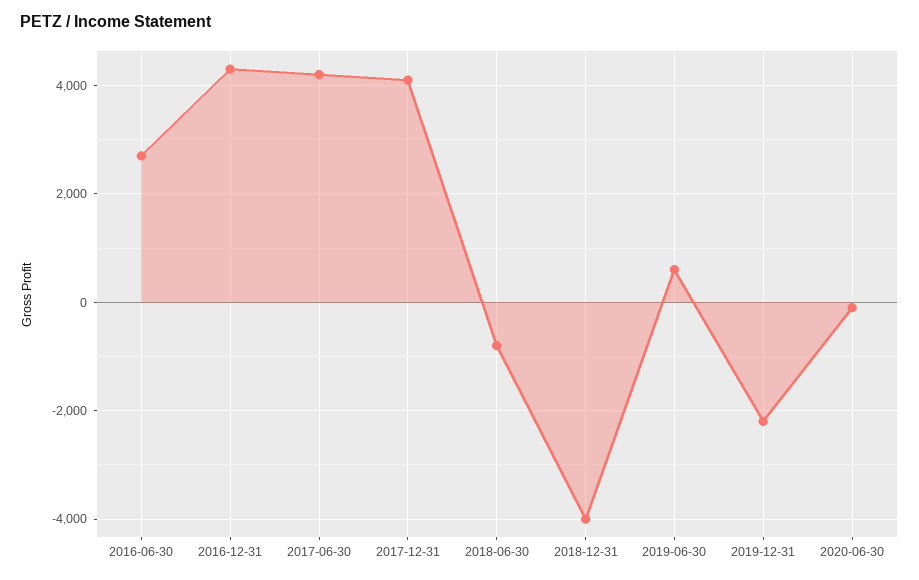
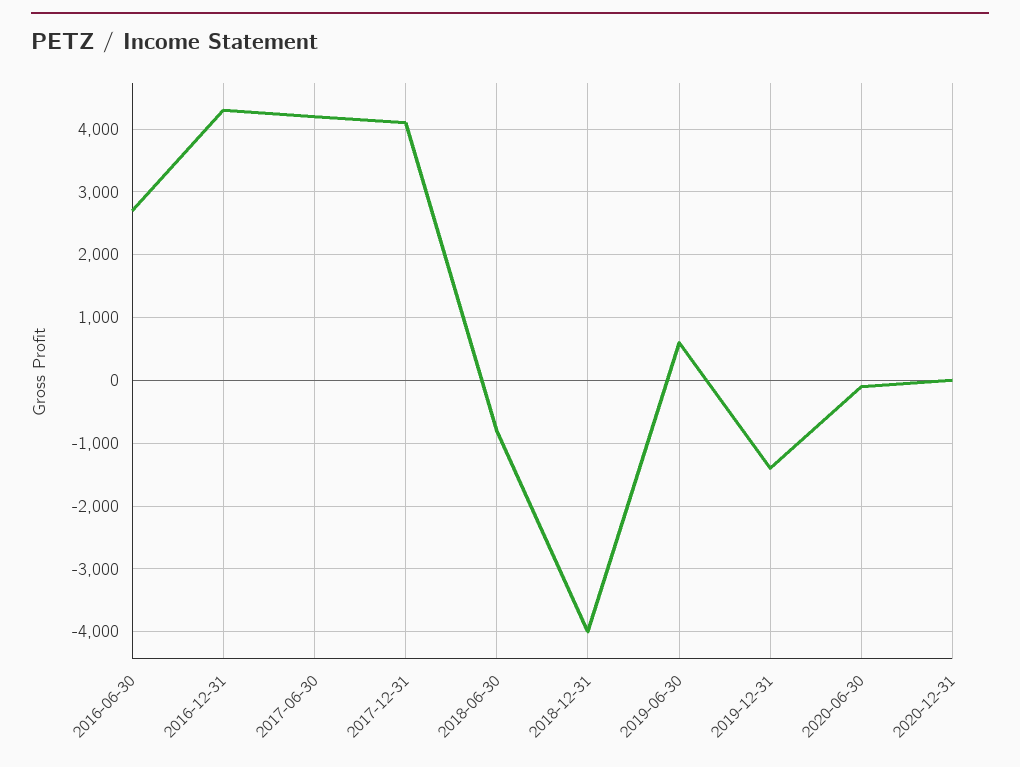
2019-12-31: -2200 -> -1400
2020-12-31: none -> 0

